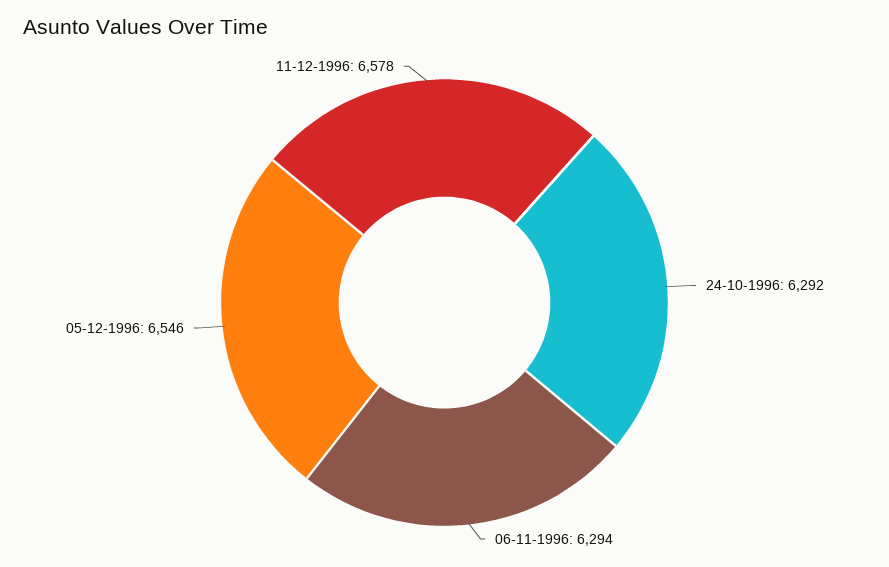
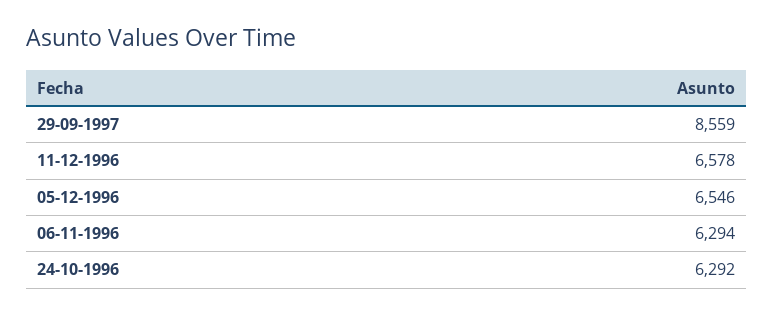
29-09-1997: none -> 8559

